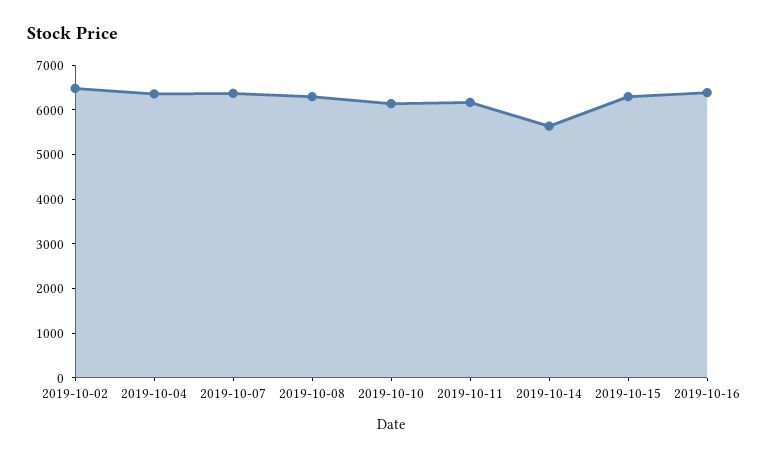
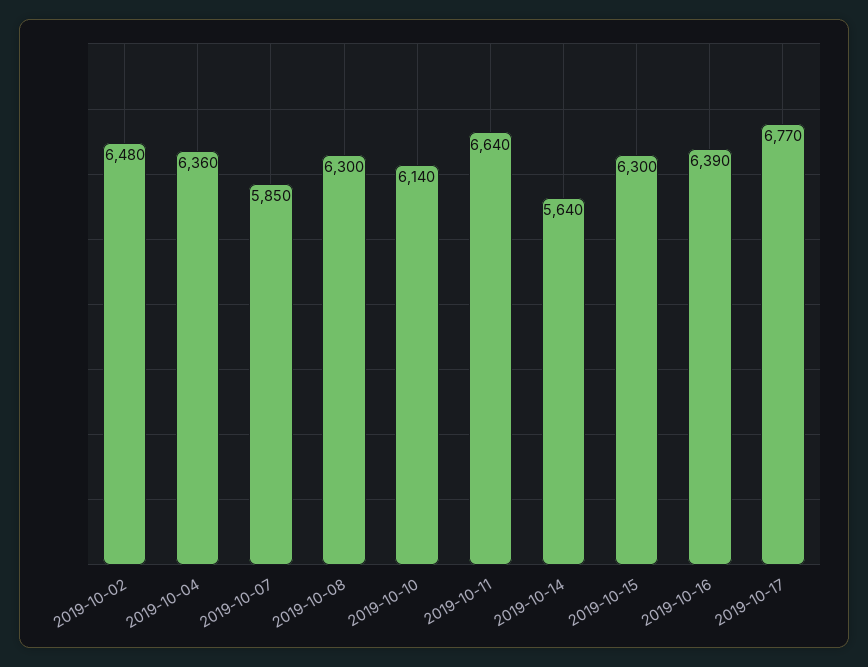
2019-10-07: 6400 -> 5850
2019-10-11: 6200 -> 6640
2019-10-17: none -> 6770

